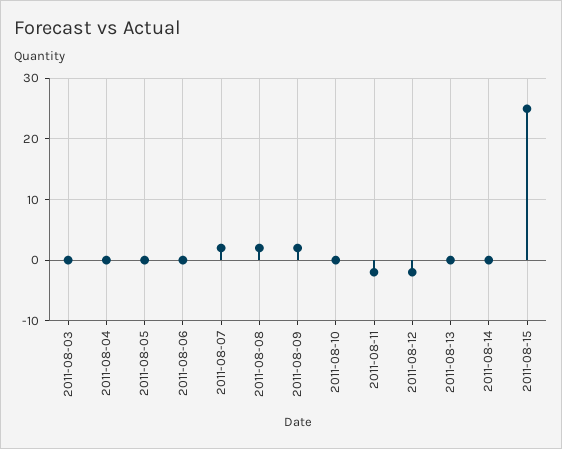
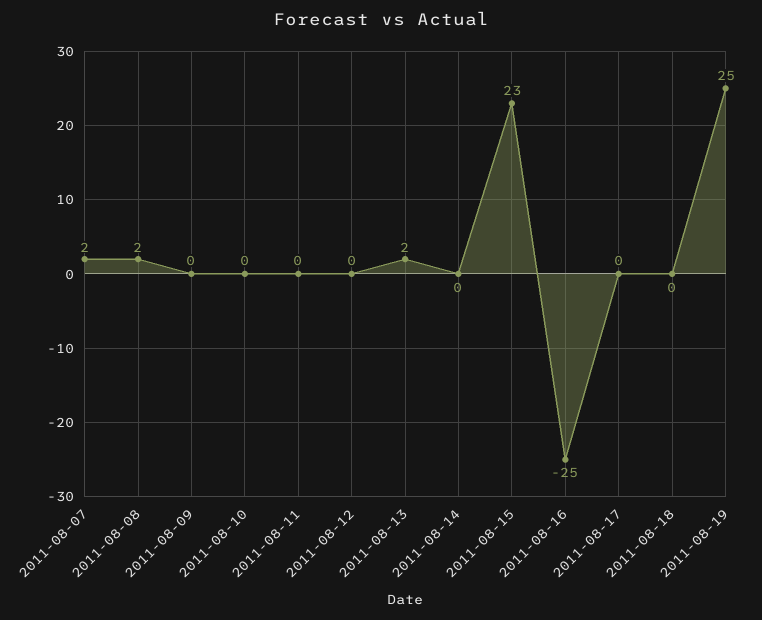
2011-08-03: 0 -> none
2011-08-04: 0 -> none
2011-08-05: 0 -> none
2011-08-06: 0 -> none
2011-08-09: 2 -> 0
2011-08-11: -2 -> 0
2011-08-12: -2 -> 0
2011-08-13: 0 -> 2
2011-08-15: 25 -> 23
2011-08-16: none -> -25
2011-08-17: none -> 0
2011-08-18: none -> 0
2011-08-19: none -> 25

